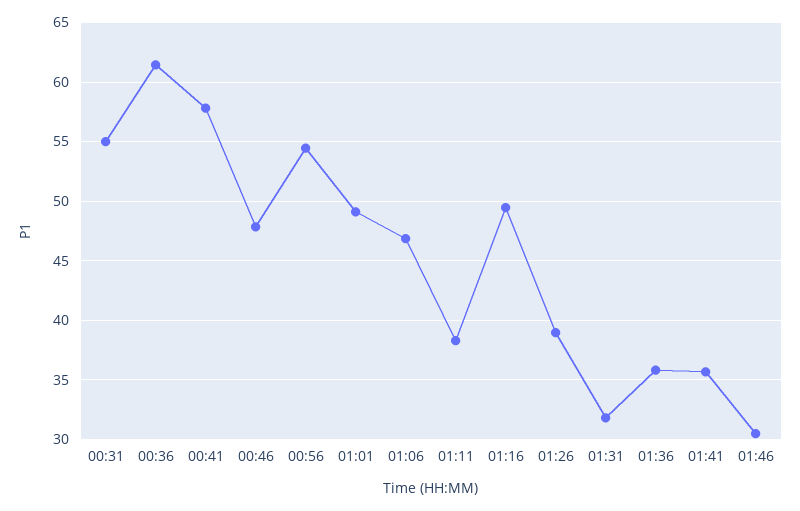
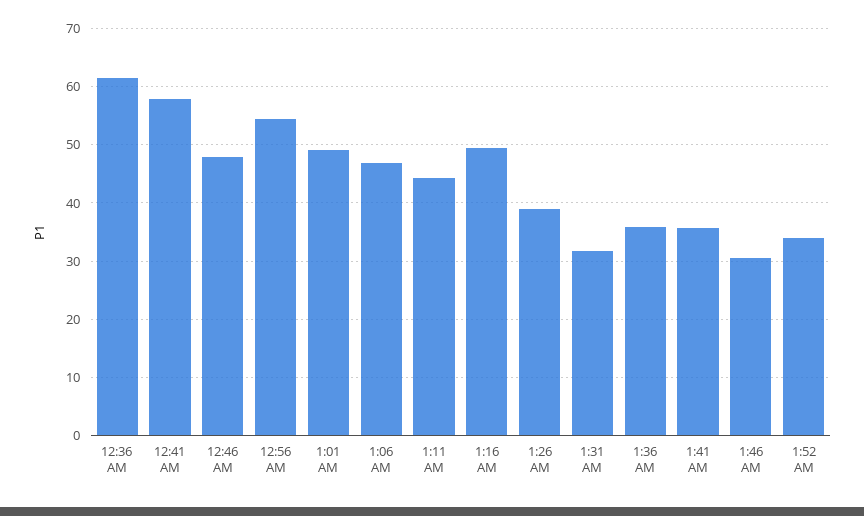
00:31: 55 -> none
01:11: 38 -> 44
1:52 AM: none -> 34

